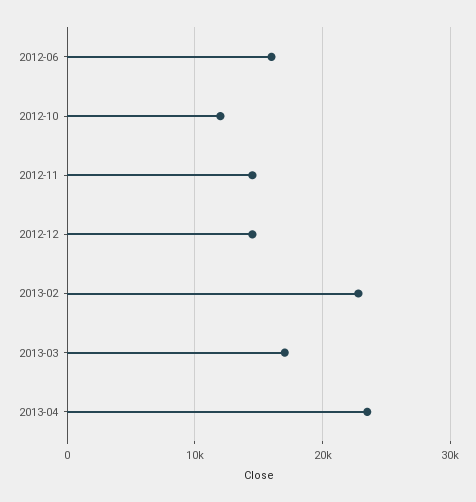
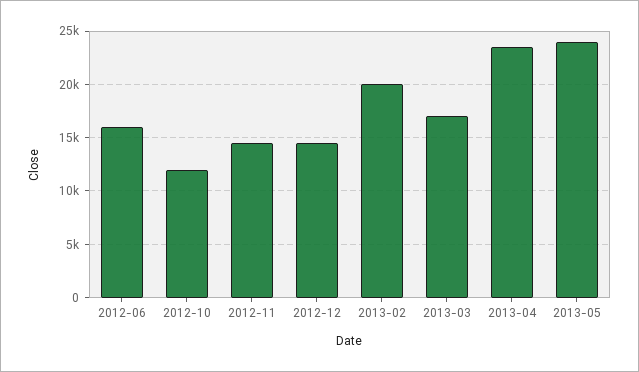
2013-02: 23000 -> 20000
2013-05: none -> 24000

